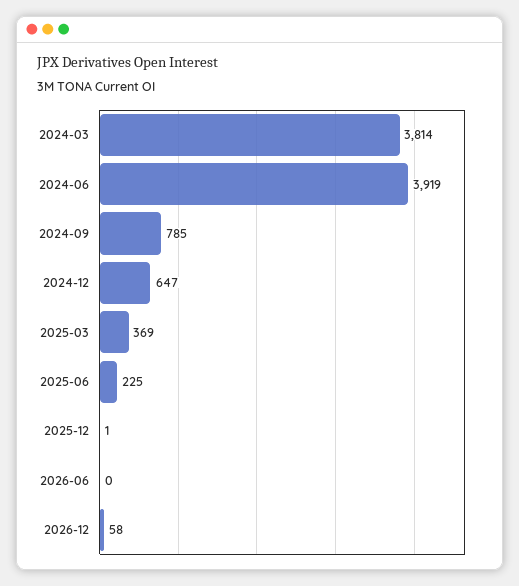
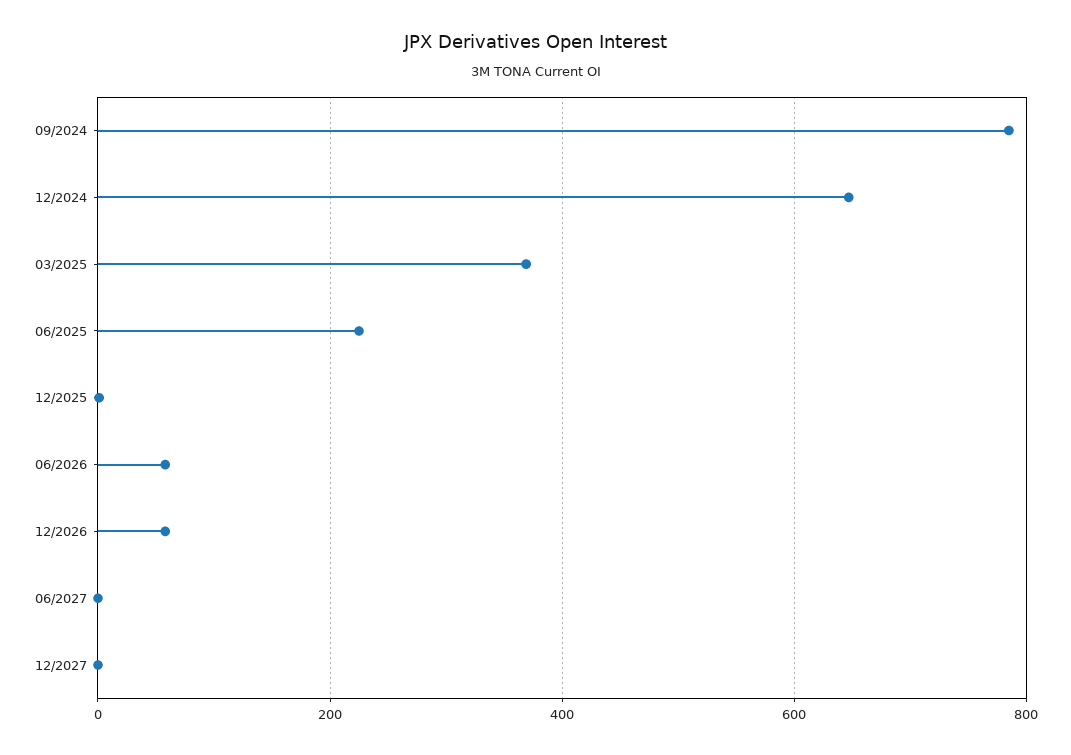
2024-03: 3814 -> none
2024-06: 3919 -> none
2026-06: 0 -> 60
06/2027: none -> 0
12/2027: none -> 0

